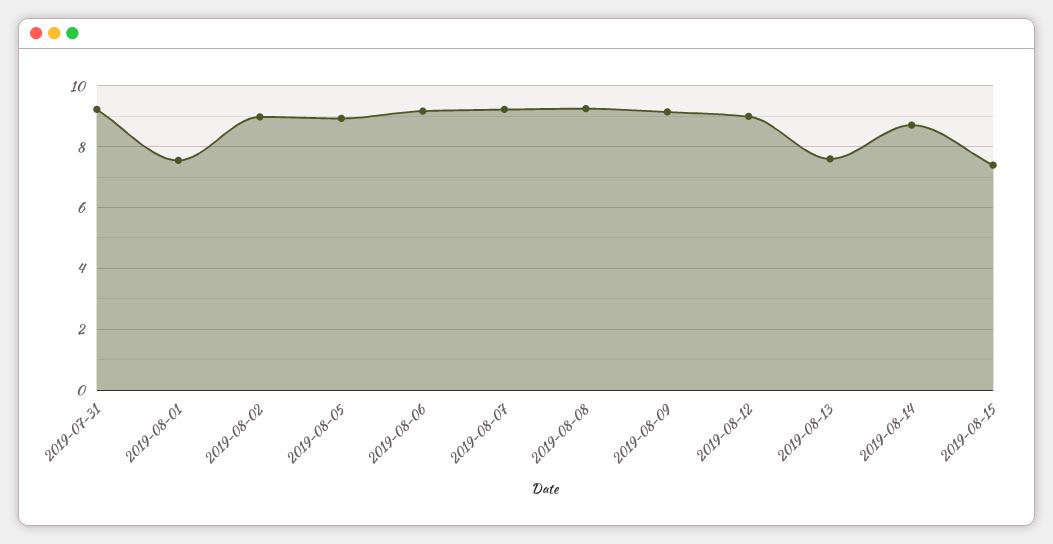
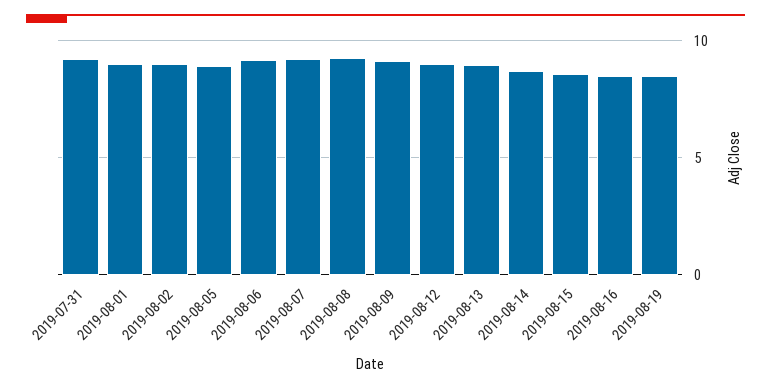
2019-08-01: 7.6 -> 9
2019-08-13: 7.6 -> 9
2019-08-15: 7.4 -> 8.5
2019-08-16: none -> 8.5
2019-08-19: none -> 8.5

